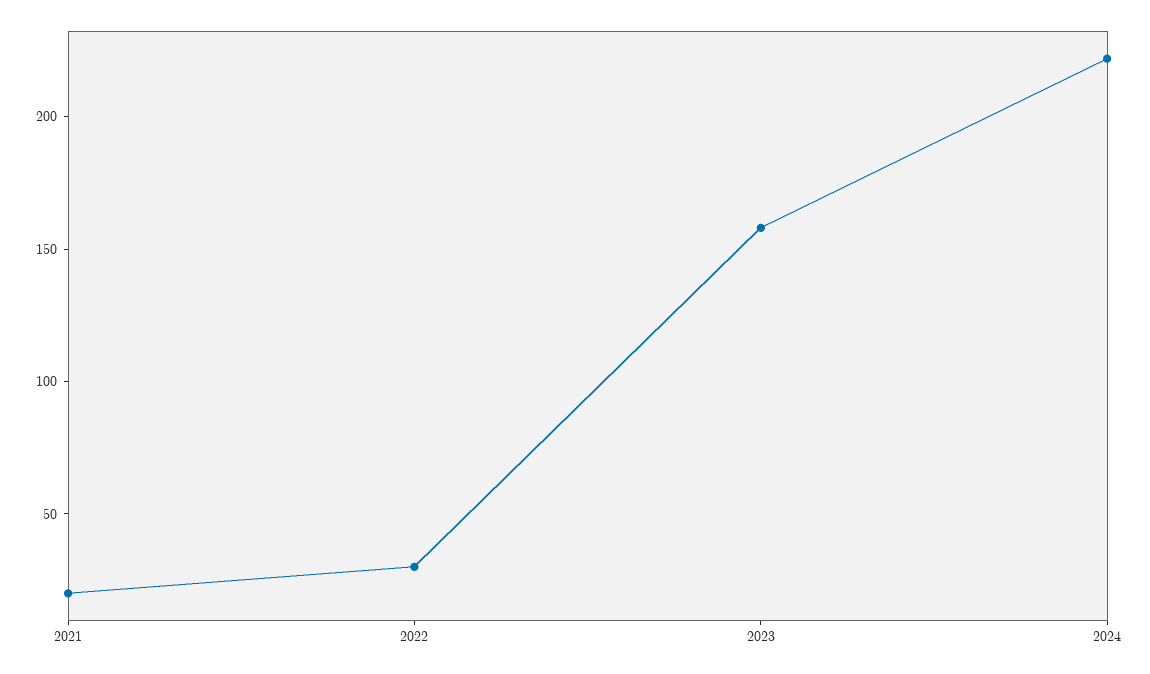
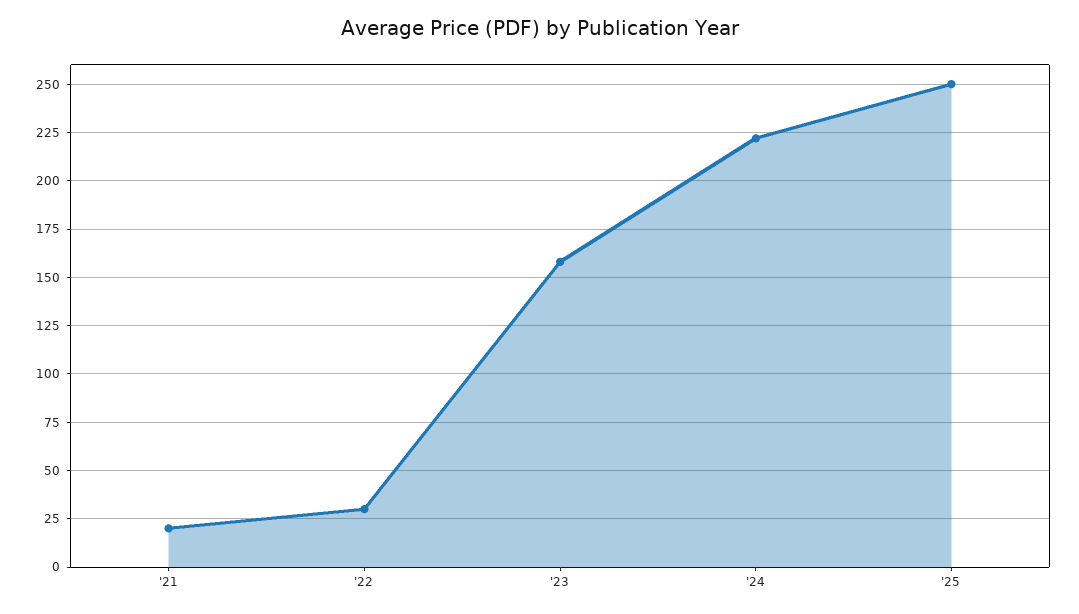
'25: none -> 250

